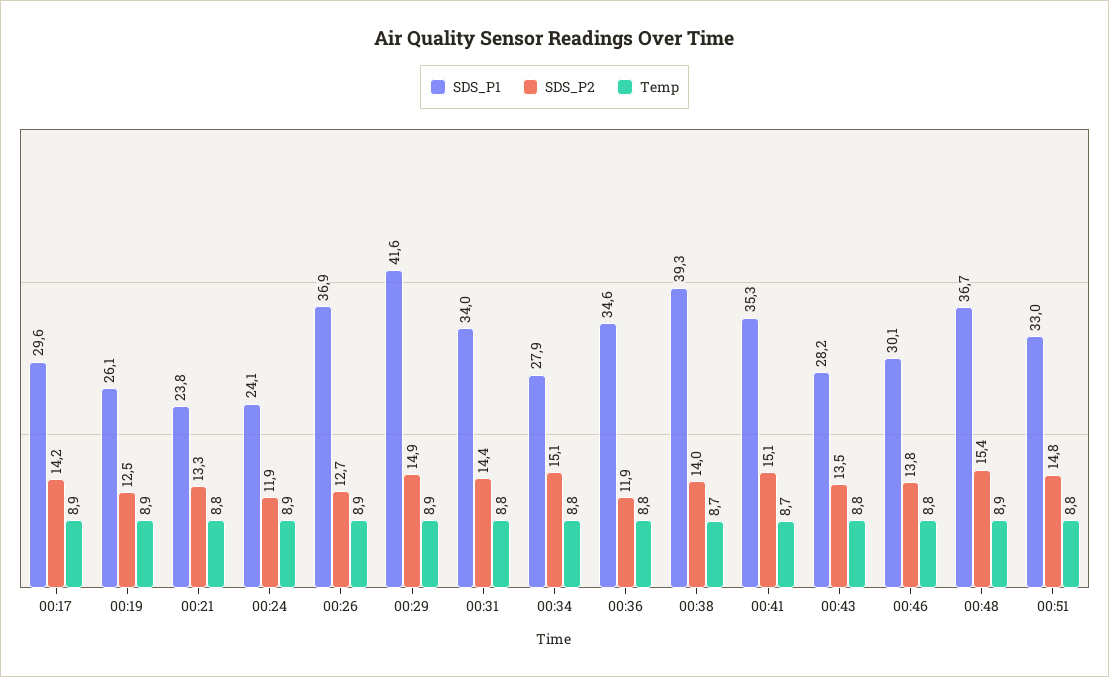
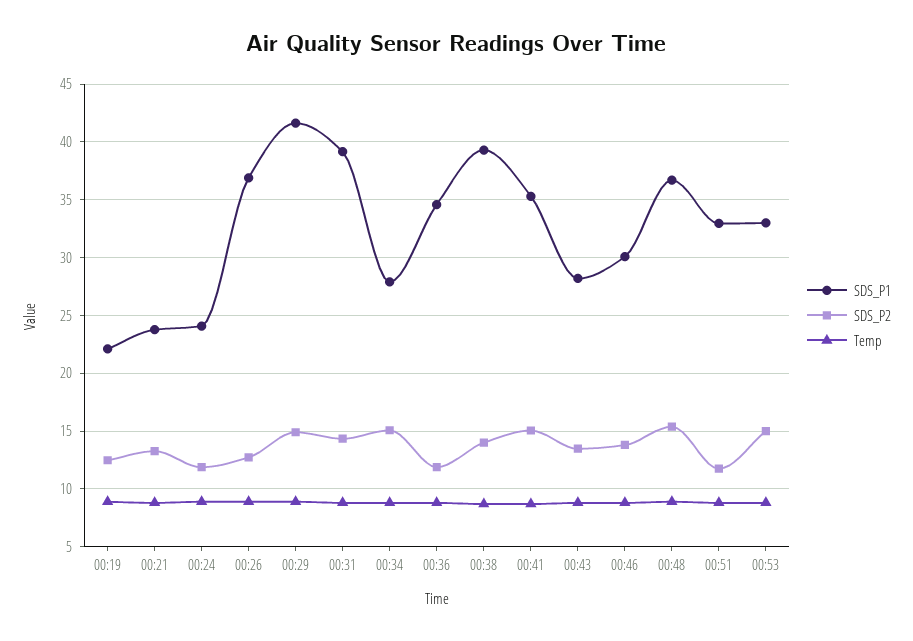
SDS_P1, 00:17: 29.6 -> none
SDS_P2, 00:17: 14.2 -> none
Temp, 00:17: 8.9 -> none
SDS_P1, 00:19: 26.1 -> 22
SDS_P1, 00:31: 34 -> 39
SDS_P2, 00:51: 14.8 -> 12
SDS_P1, 00:53: none -> 33
SDS_P2, 00:53: none -> 15
Temp, 00:53: none -> 9

